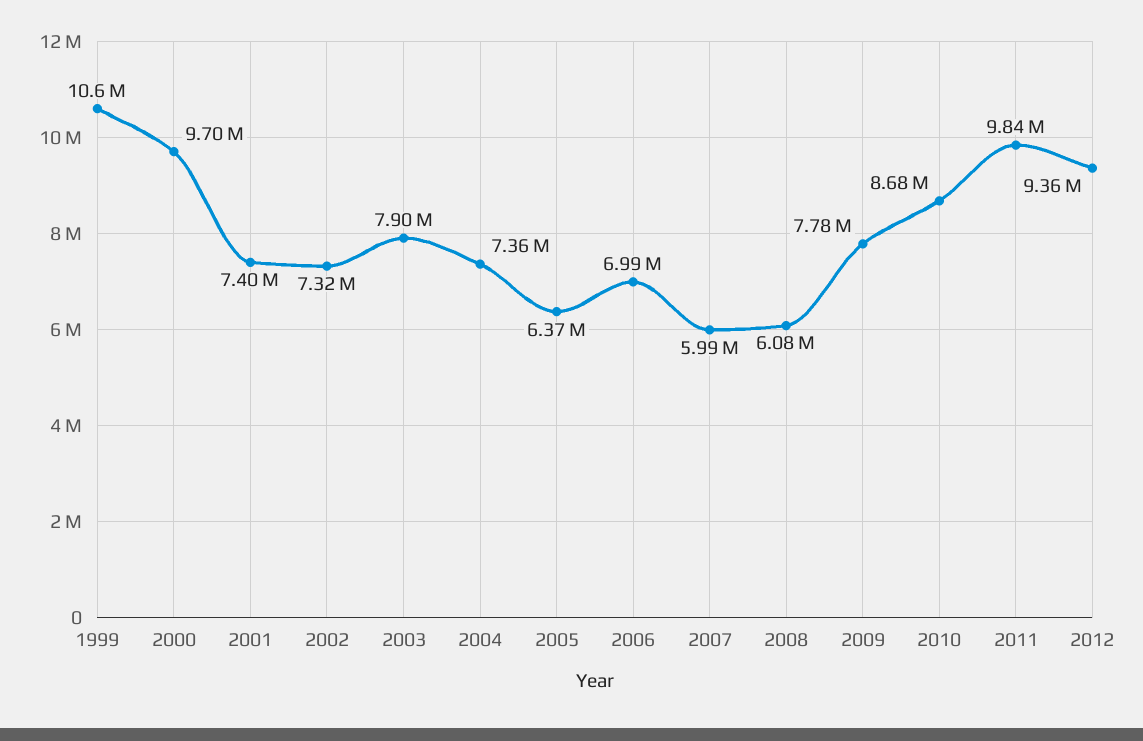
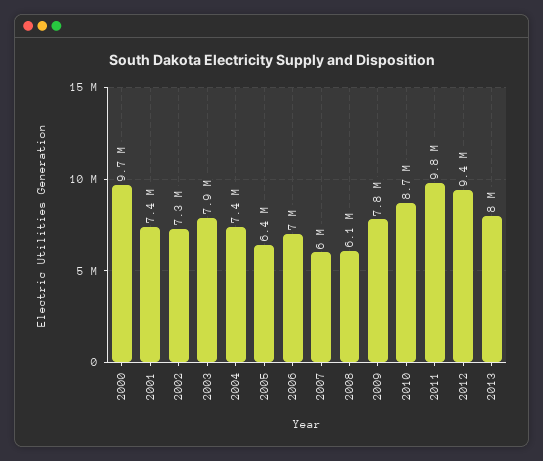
1999: 10600000 -> none
2013: none -> 8000000

